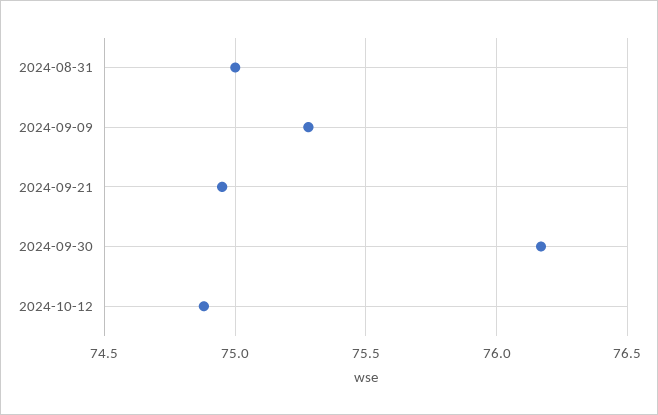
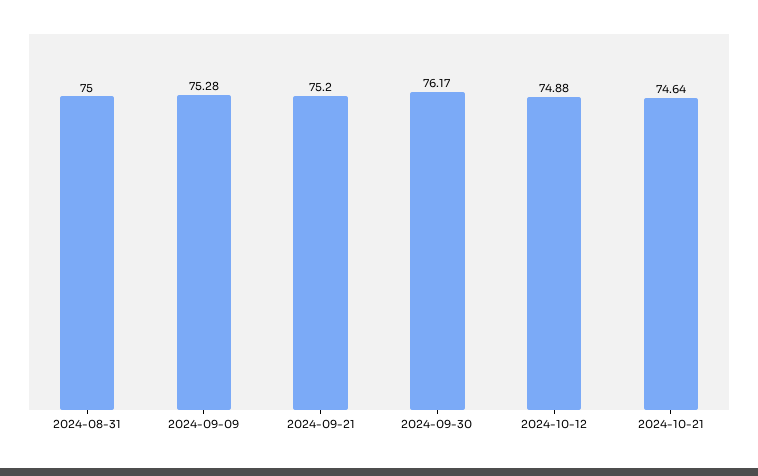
2024-09-21: 74.95 -> 75.2
2024-10-21: none -> 74.64

